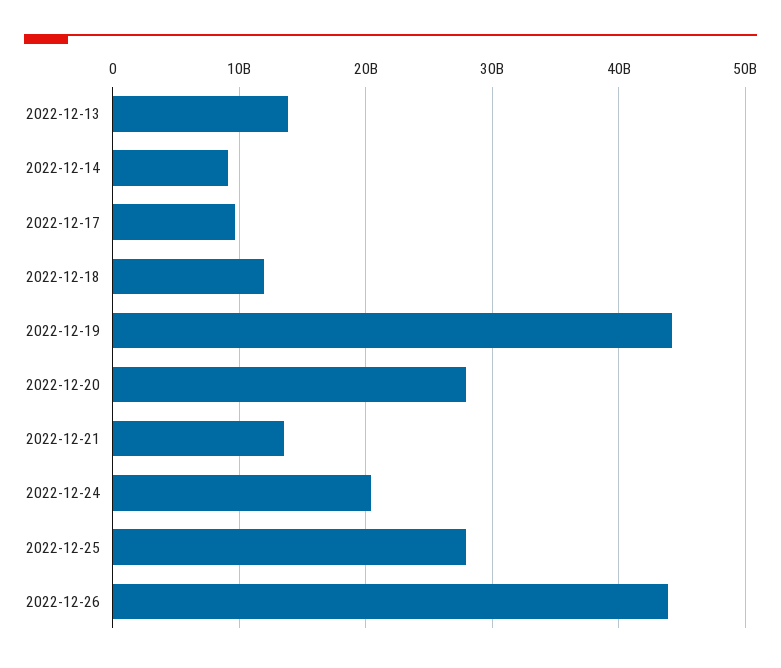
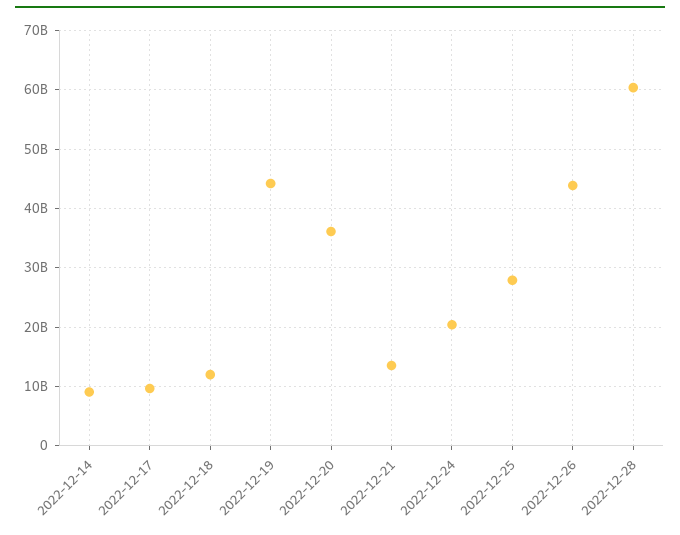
2022-12-13: 14000000000 -> none
2022-12-20: 28000000000 -> 36000000000
2022-12-28: none -> 60000000000

